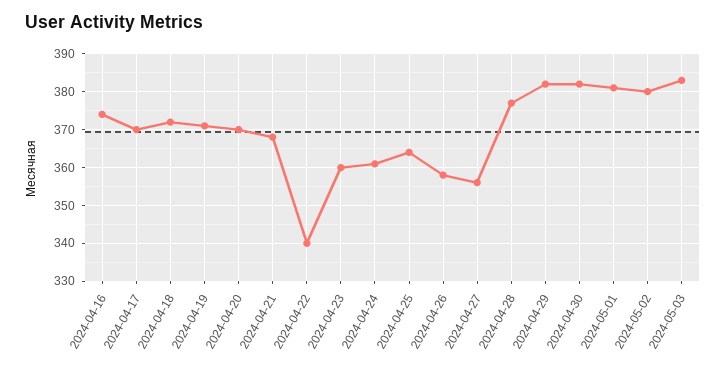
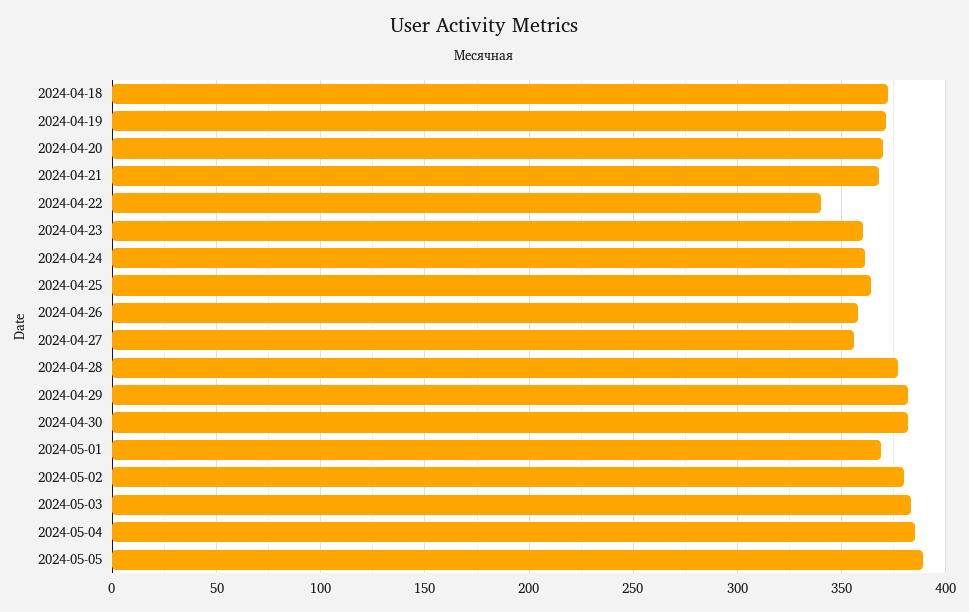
2024-04-16: 375 -> none
2024-04-17: 370 -> none
2024-05-01: 380 -> 370
2024-05-04: none -> 385
2024-05-05: none -> 390

